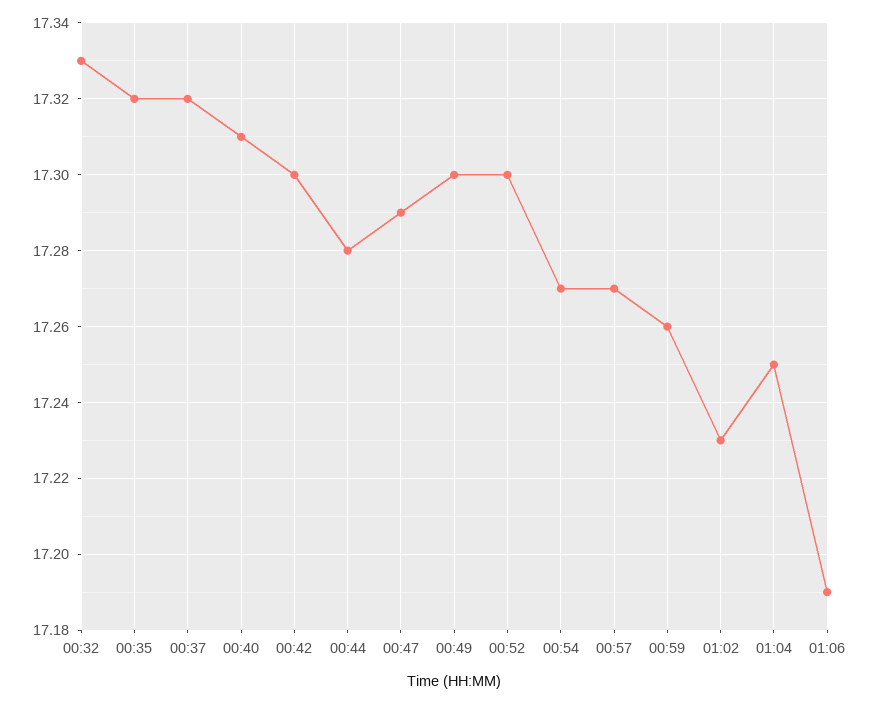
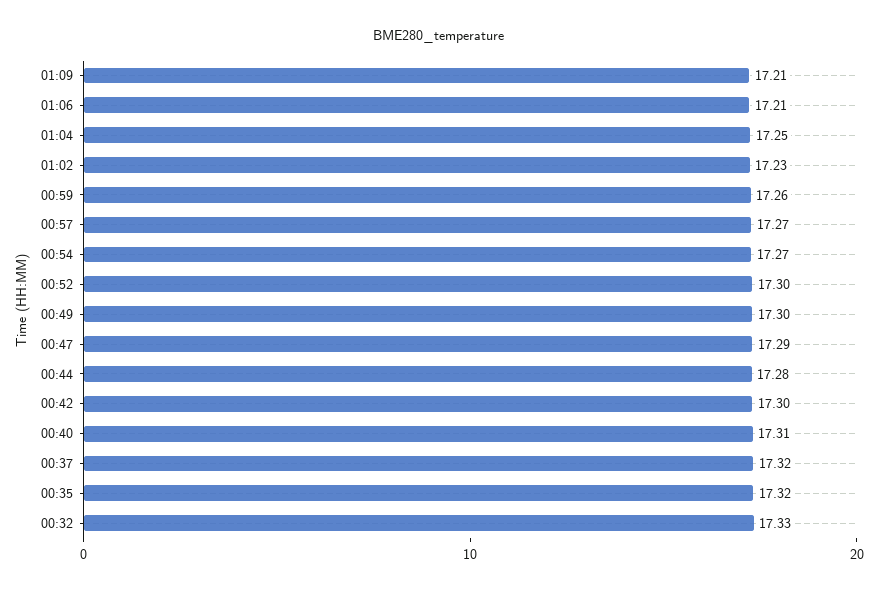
01:06: 17.19 -> 17.21
01:09: none -> 17.21

